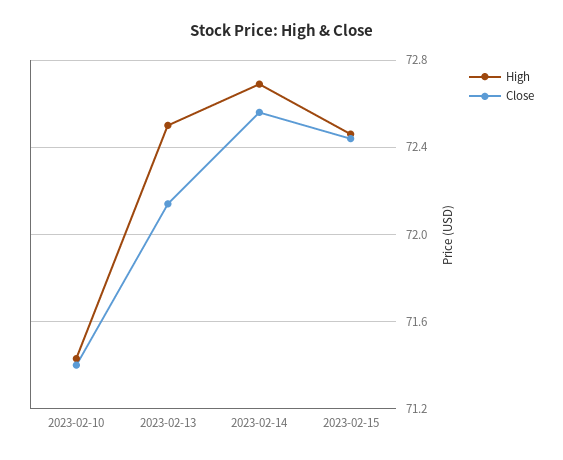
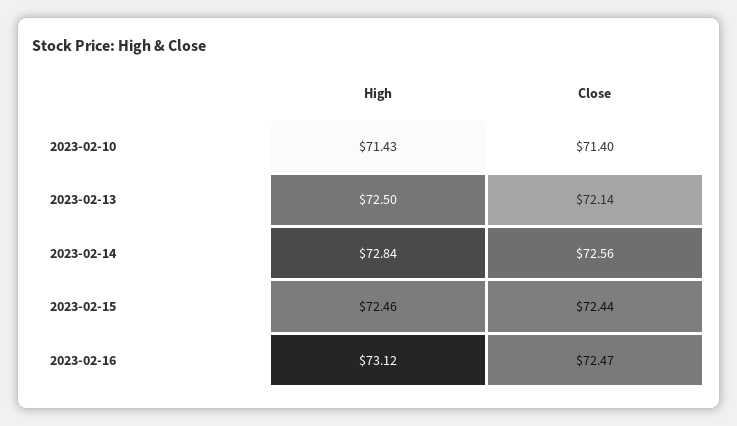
High, 2023-02-14: 72.7 -> 72.84
High, 2023-02-16: none -> 73.12
Close, 2023-02-16: none -> 72.47

